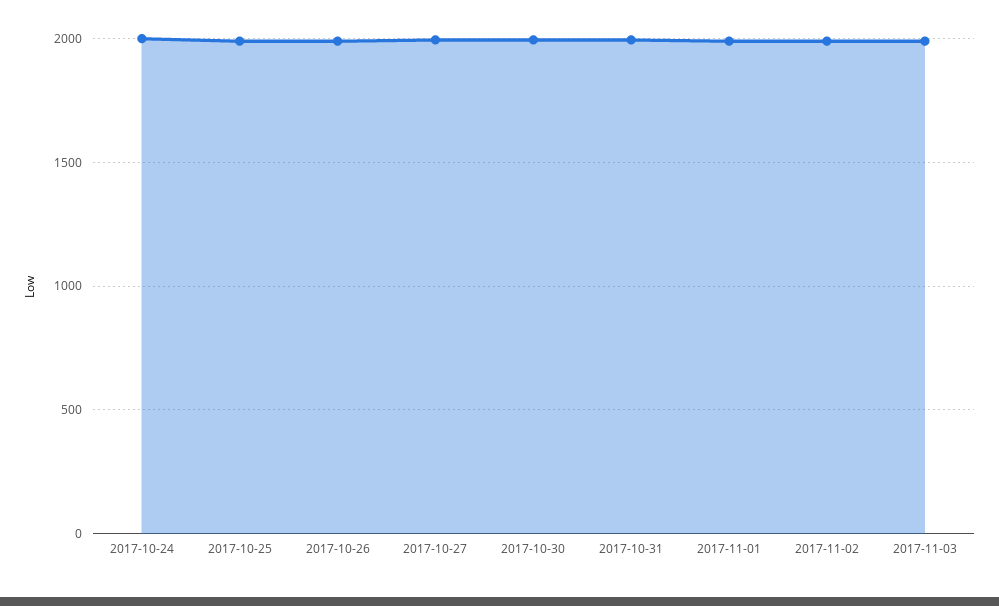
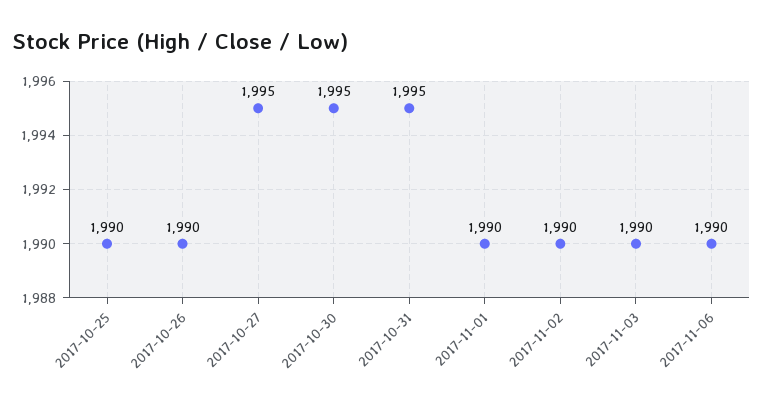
2017-10-24: 2000 -> none
2017-11-06: none -> 1990

